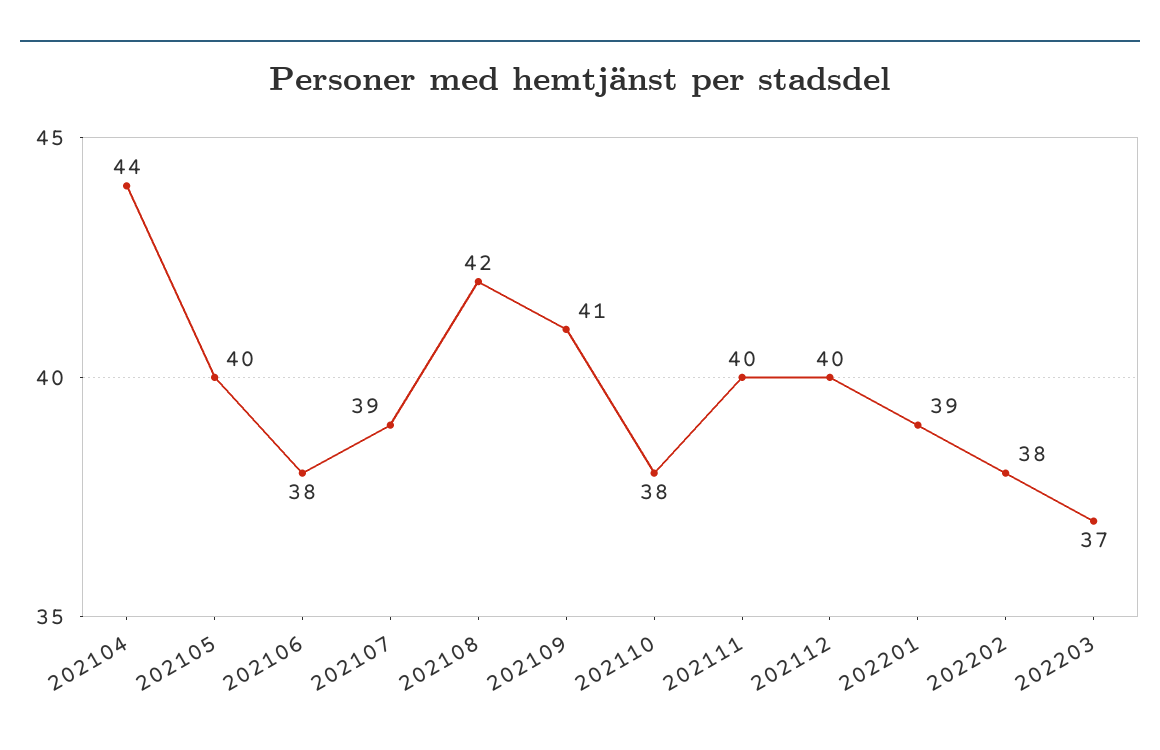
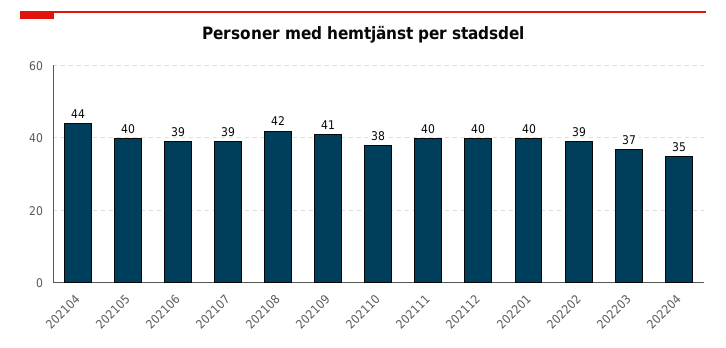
202106: 38 -> 39
202201: 39 -> 40
202202: 38 -> 39
202204: none -> 35

